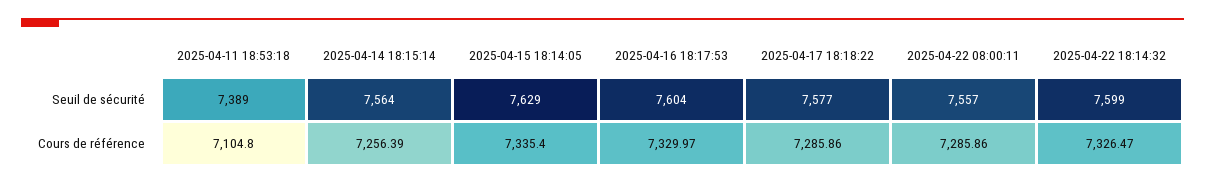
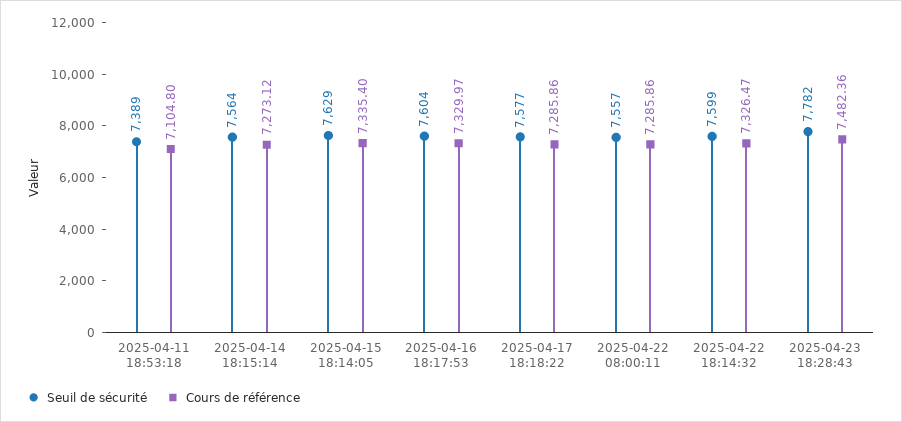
Cours de référence, 2025-04-14 18:15:14: 7256.39 -> 7273.12
Seuil de sécurité, 2025-04-23 18:28:43: none -> 7782
Cours de référence, 2025-04-23 18:28:43: none -> 7482.36

